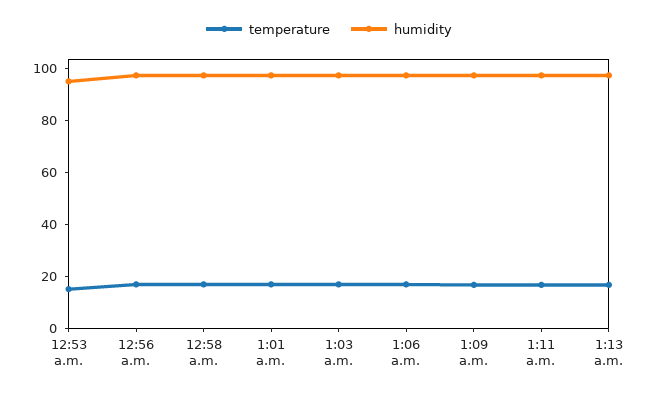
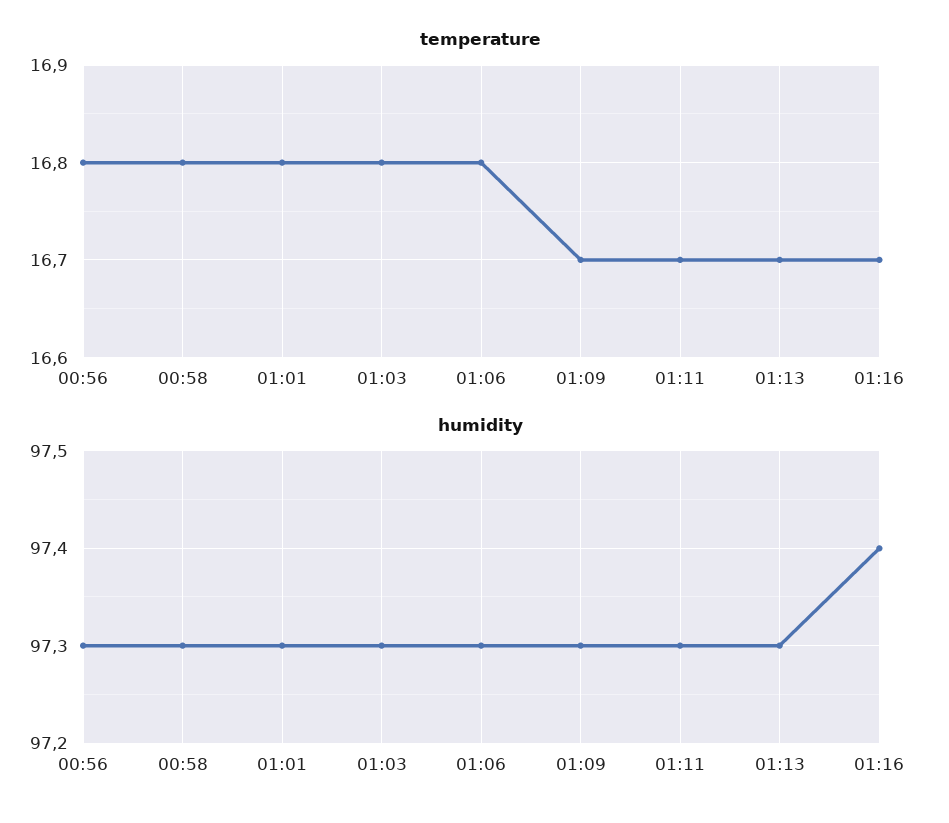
temperature, 12:53 a.m.: 15 -> none
humidity, 12:53 a.m.: 95 -> none
temperature, 01:16: none -> 16.7
humidity, 01:16: none -> 97.4

